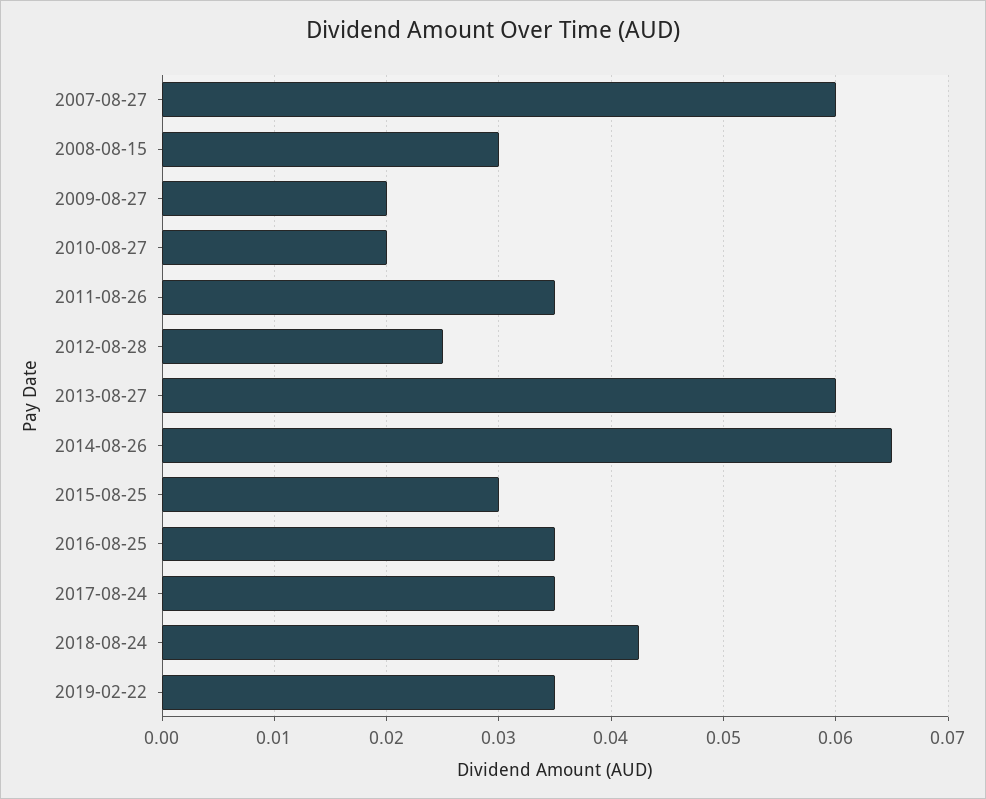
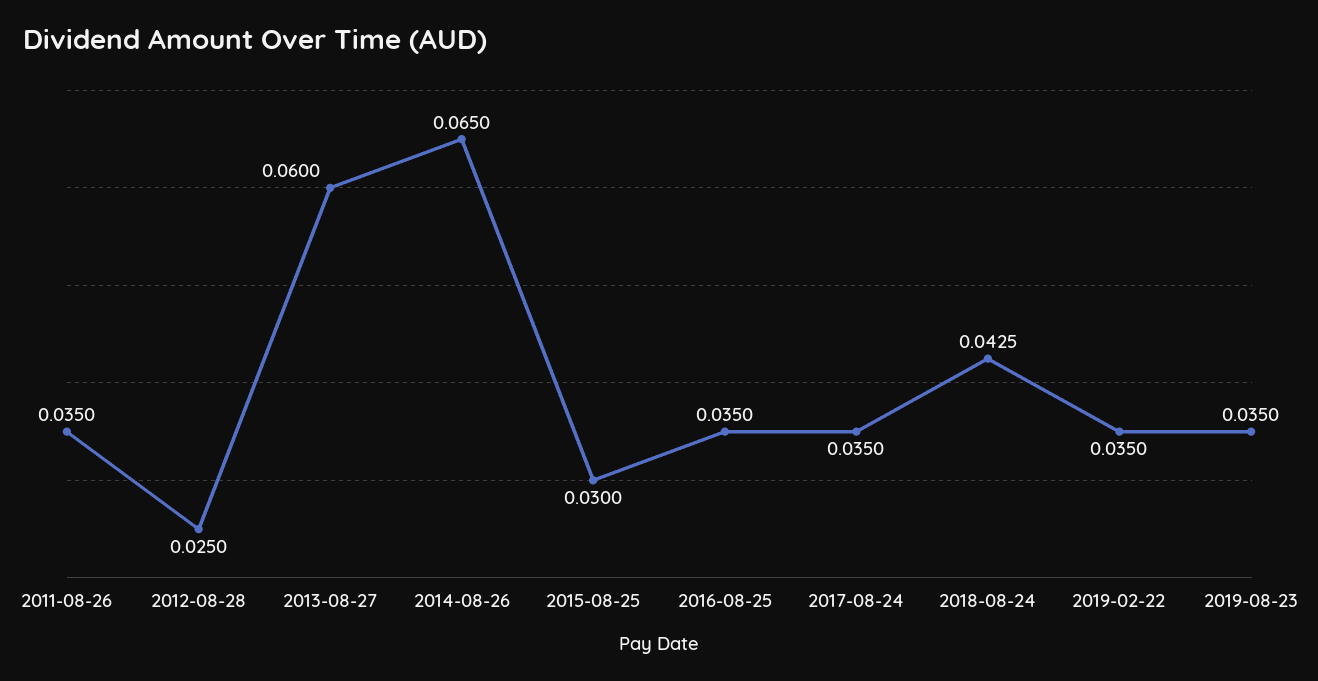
2007-08-27: 0.06 -> none
2008-08-15: 0.03 -> none
2009-08-27: 0.02 -> none
2010-08-27: 0.02 -> none
2019-08-23: none -> 0.035

